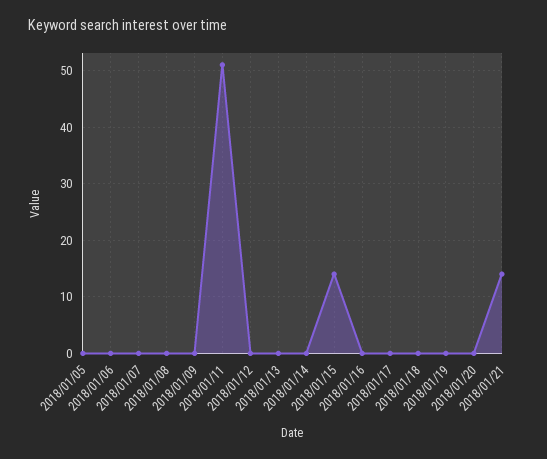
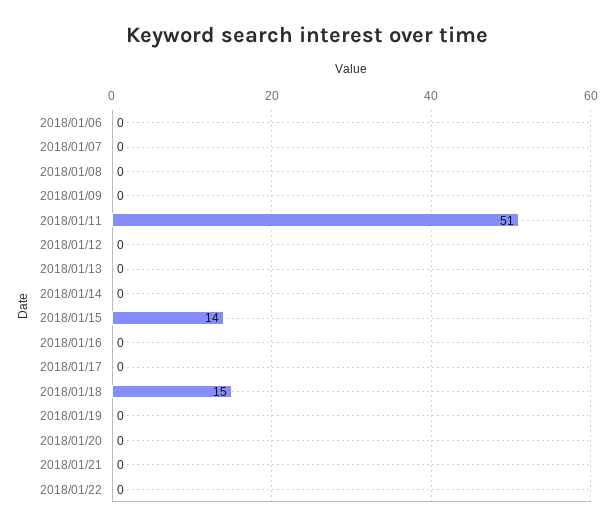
2018/01/05: 0 -> none
2018/01/18: 0 -> 15
2018/01/21: 15 -> 0
2018/01/22: none -> 0

